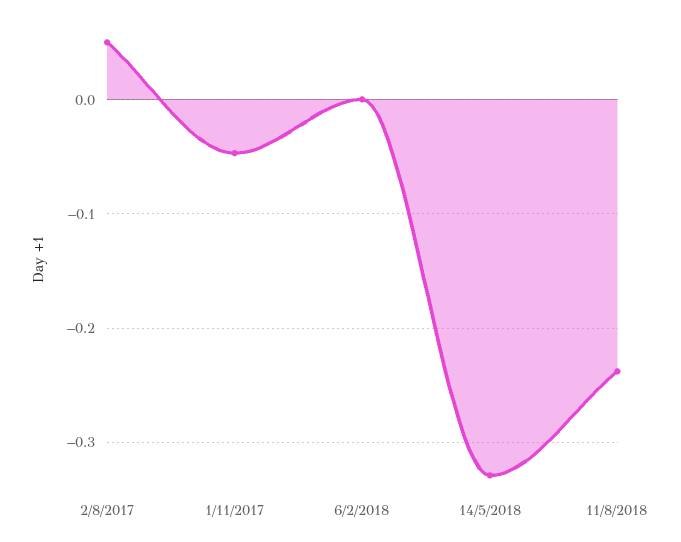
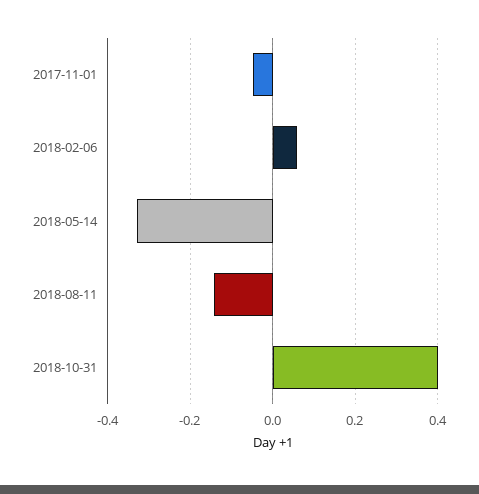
2/8/2017: 0.05 -> none
6/2/2018: 0 -> 0.06
11/8/2018: -0.24 -> -0.14
2018-10-31: none -> 0.4

